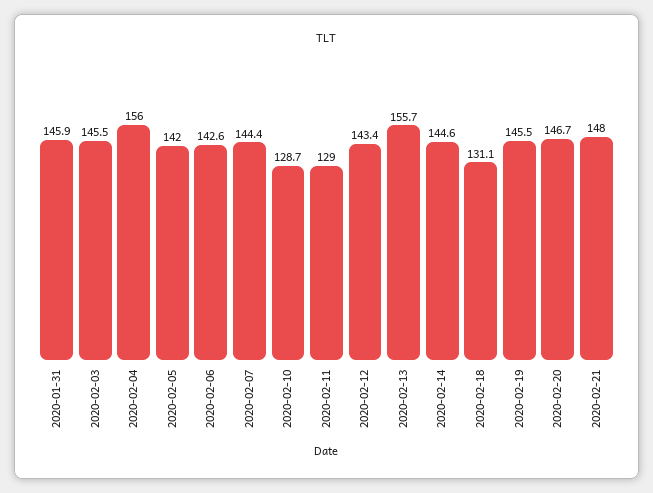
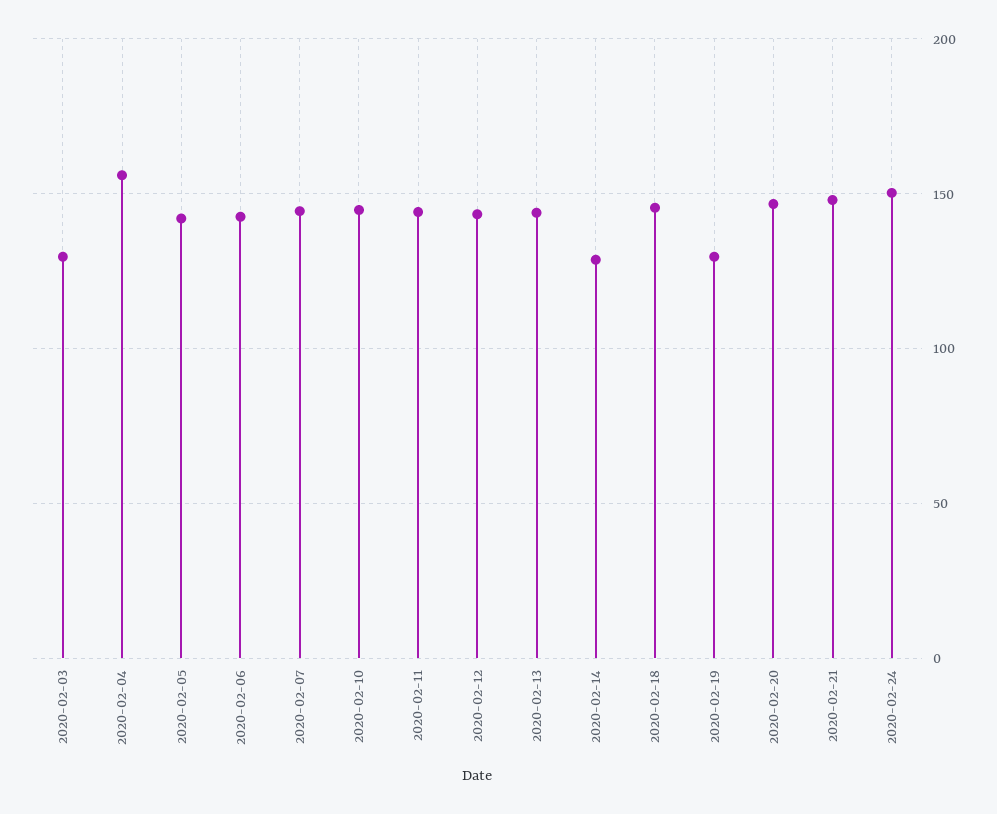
2020-01-31: 145.9 -> none
2020-02-03: 145.5 -> 130
2020-02-10: 128.7 -> 145
2020-02-11: 129 -> 145
2020-02-13: 155.7 -> 145
2020-02-14: 144.6 -> 130
2020-02-18: 131.1 -> 145
2020-02-19: 145.5 -> 130
2020-02-24: none -> 150

